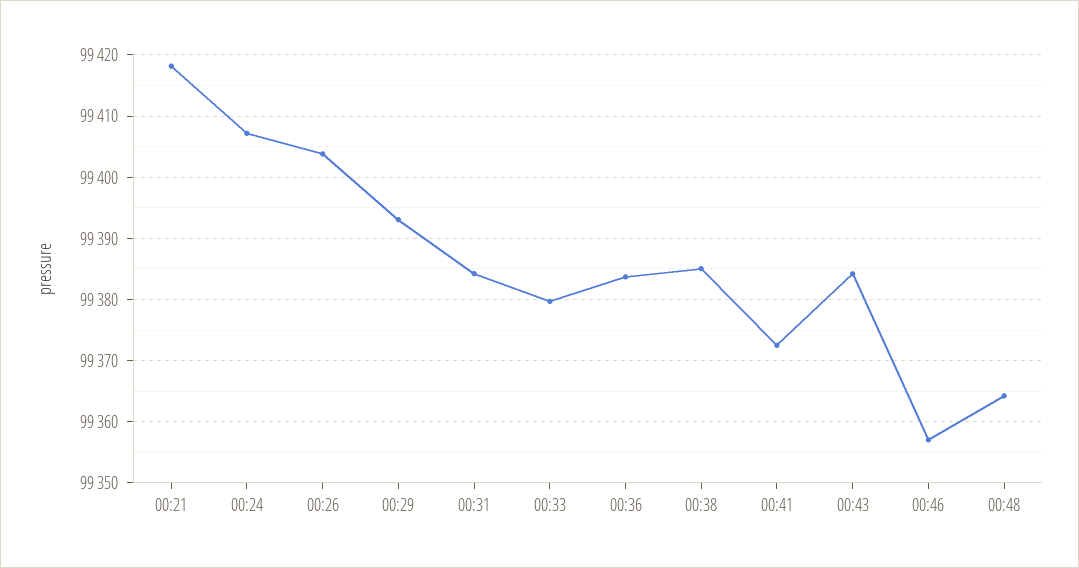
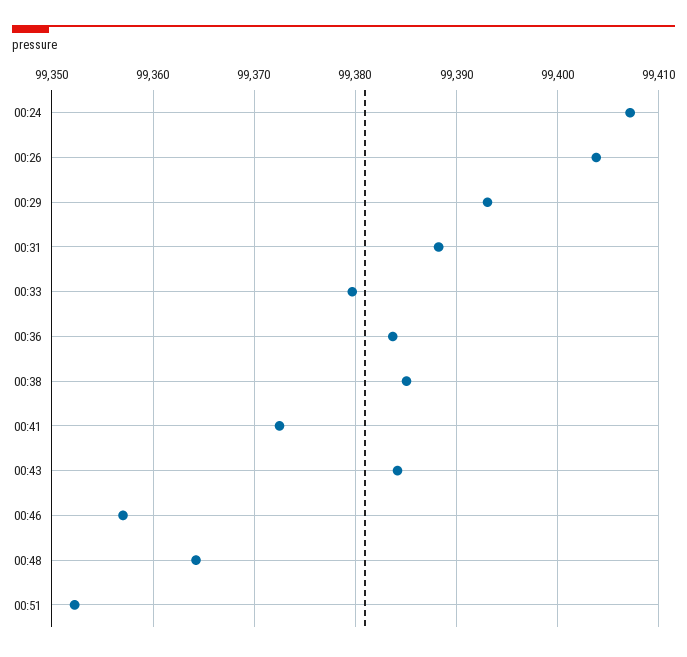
00:21: 99418 -> none
00:31: 99384 -> 99388
00:51: none -> 99352

